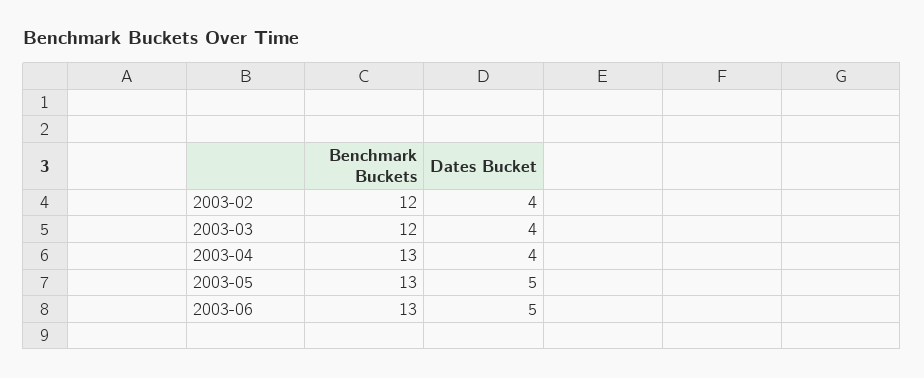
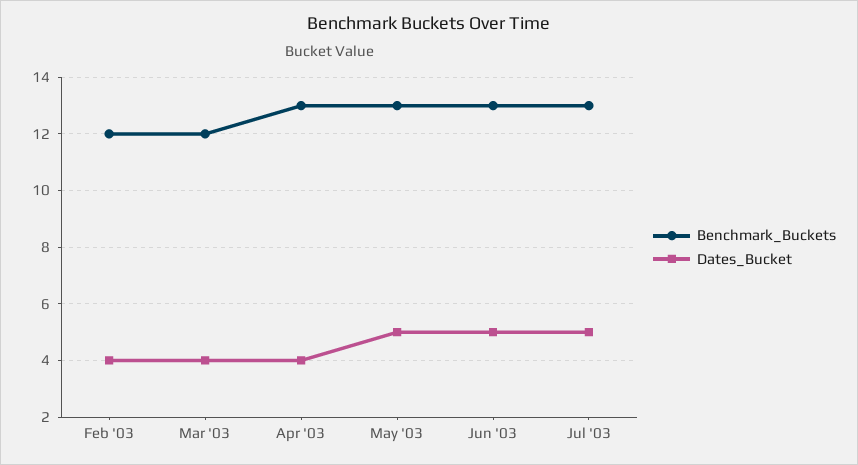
Benchmark Buckets, Jul '03: none -> 13
Dates Bucket, Jul '03: none -> 5

